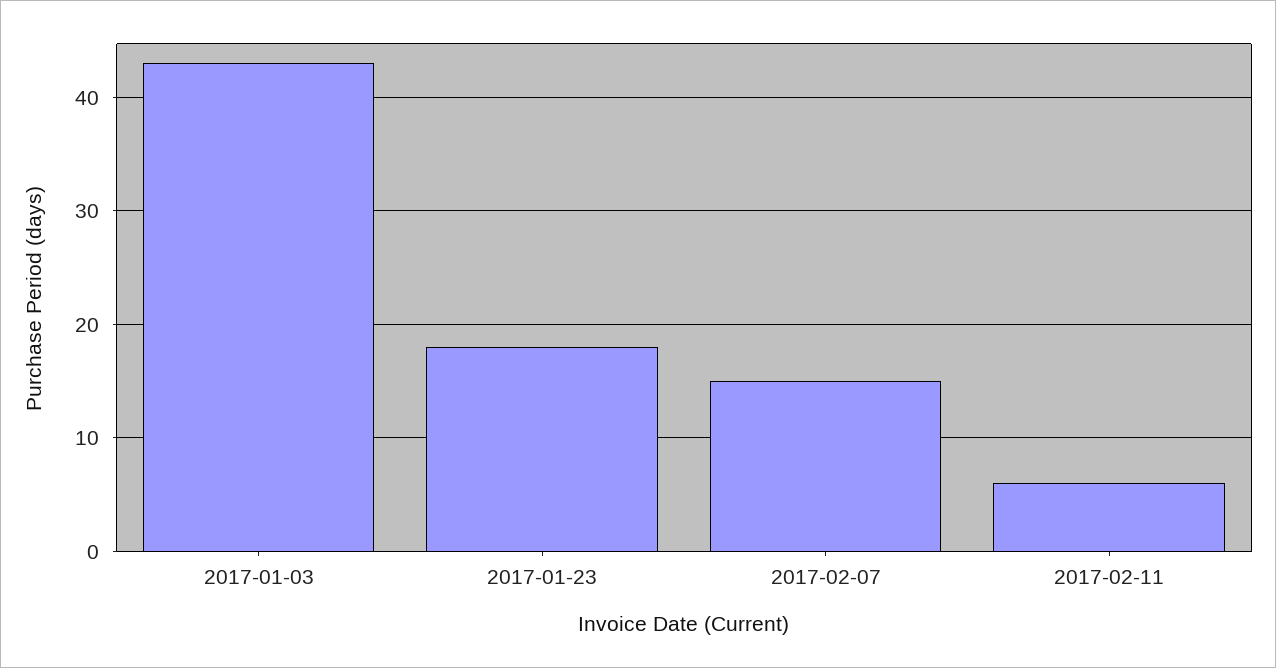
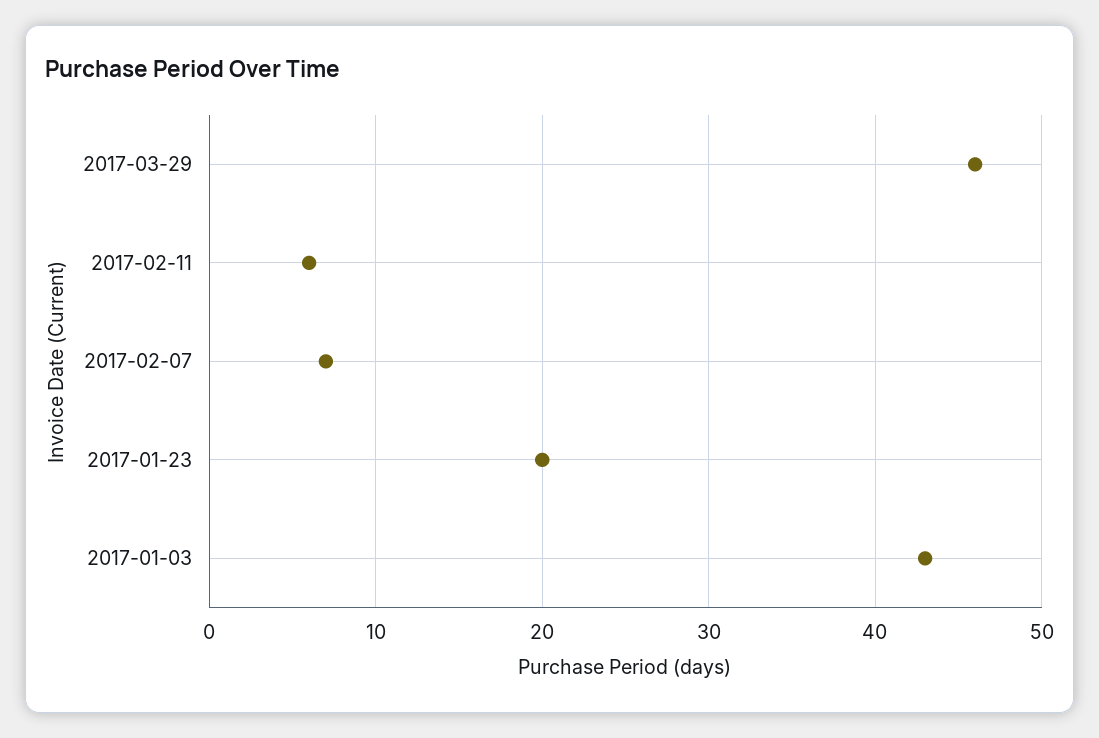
2017-01-23: 18 -> 20
2017-02-07: 15 -> 7
2017-03-29: none -> 46

